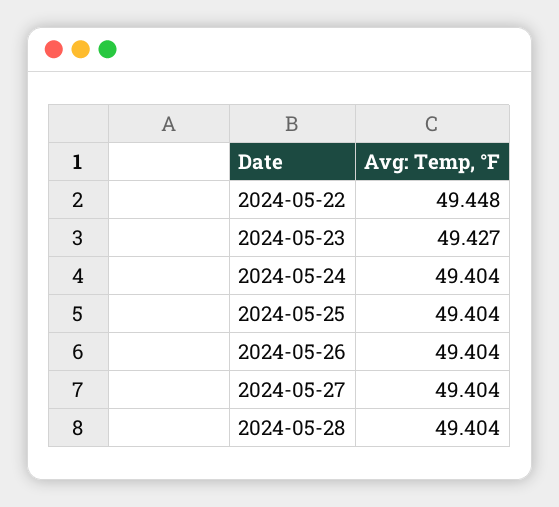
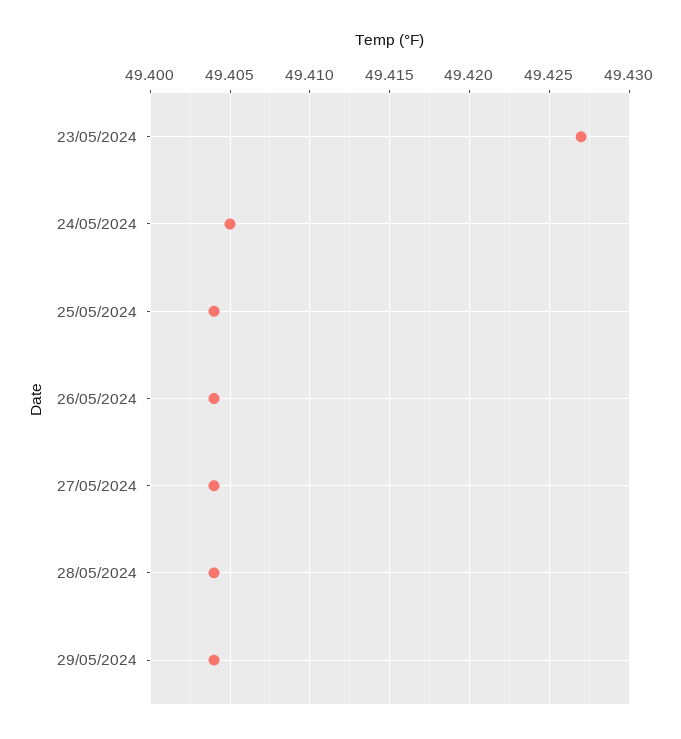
2024-05-22: 49.448 -> none
2024-05-24: 49.404 -> 49.405
29/05/2024: none -> 49.404

